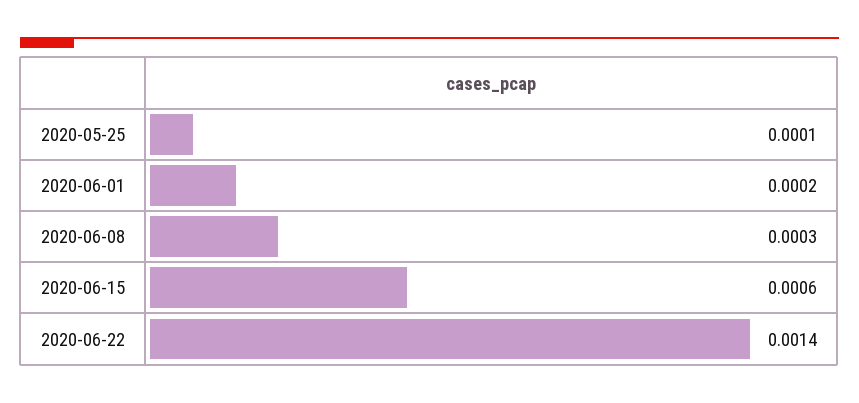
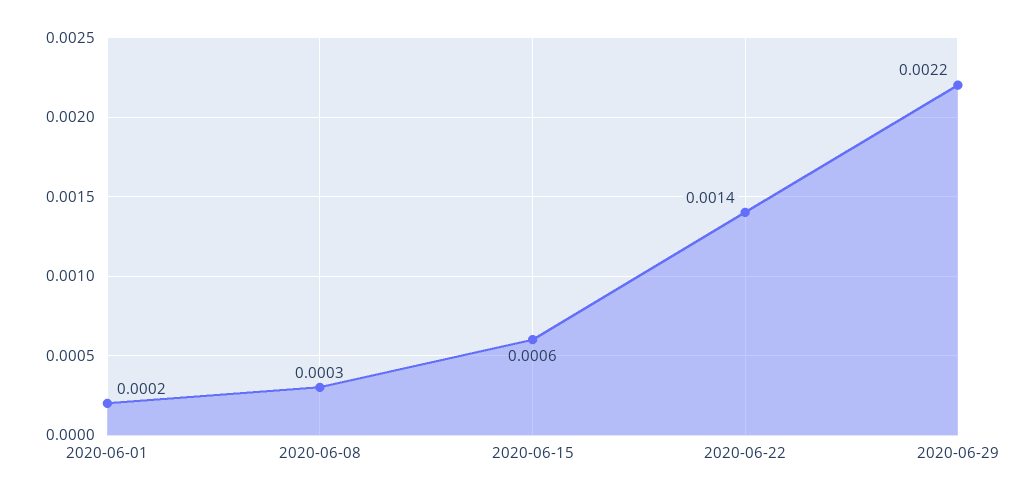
2020-05-25: 0.0001 -> none
2020-06-29: none -> 0.0022

